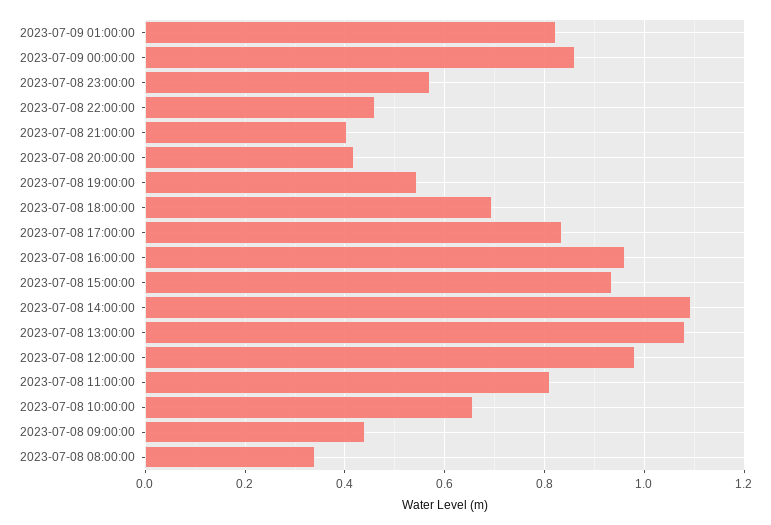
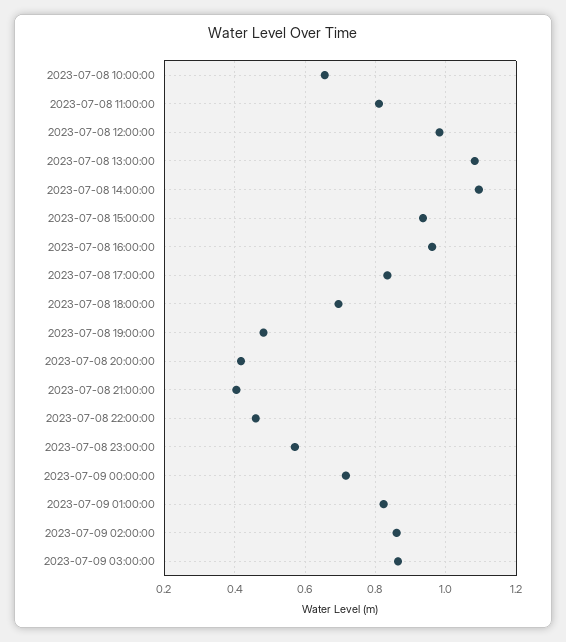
2023-07-09 00:00:00: 0.86 -> 0.72
2023-07-08 19:00:00: 0.54 -> 0.48
2023-07-08 09:00:00: 0.44 -> none
2023-07-08 08:00:00: 0.34 -> none
2023-07-09 02:00:00: none -> 0.86
2023-07-09 03:00:00: none -> 0.86

